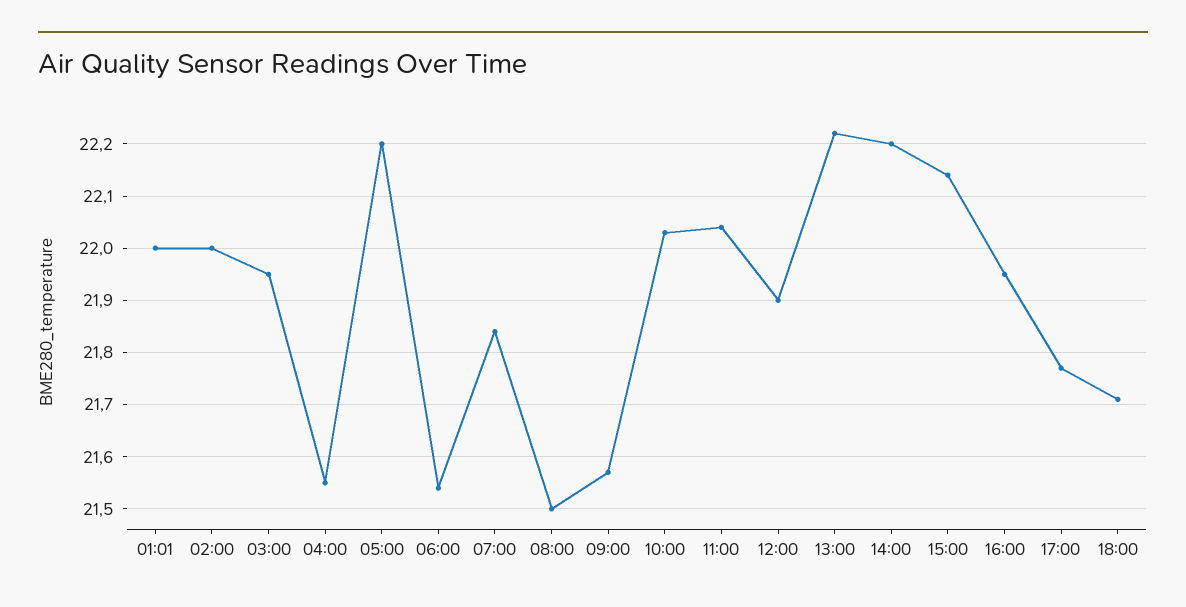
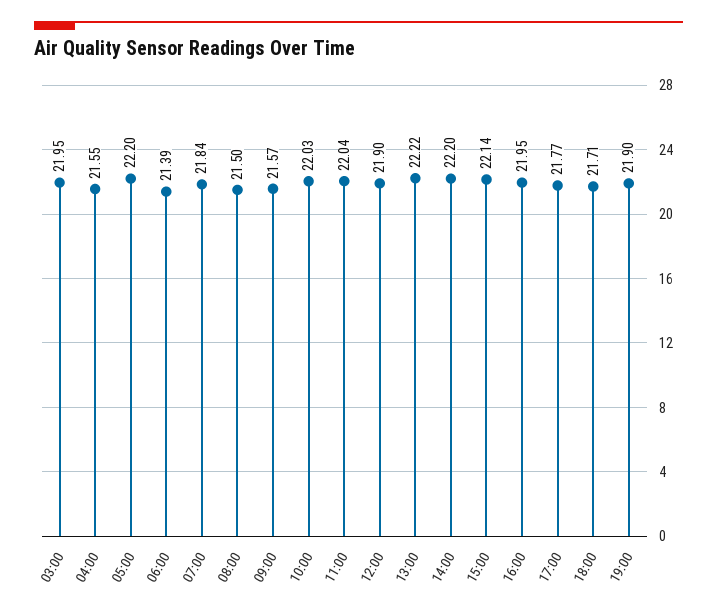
01:01: 22 -> none
02:00: 22 -> none
06:00: 21.55 -> 21.39
19:00: none -> 21.9

